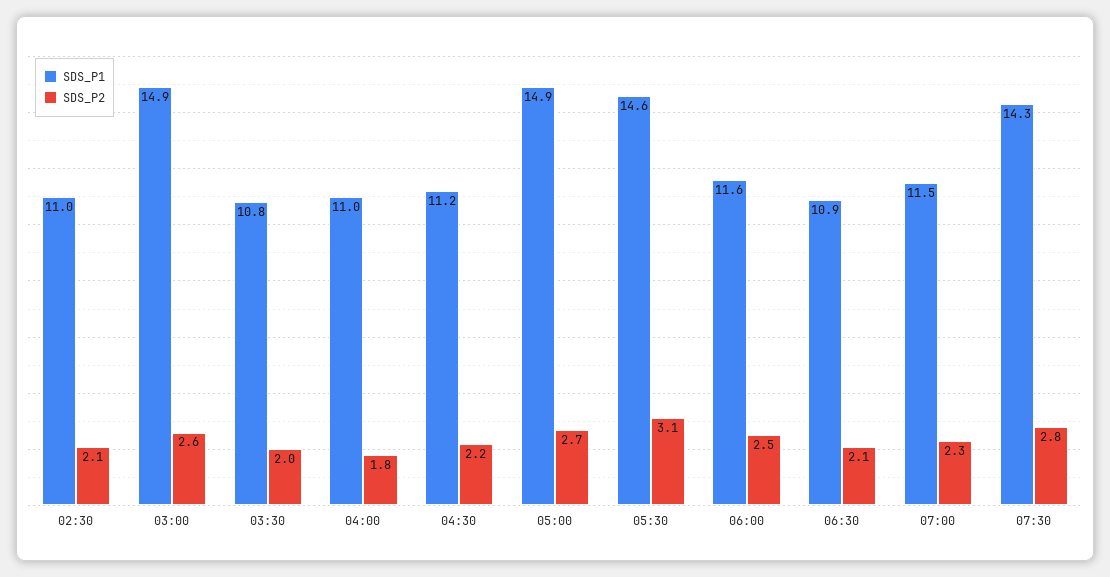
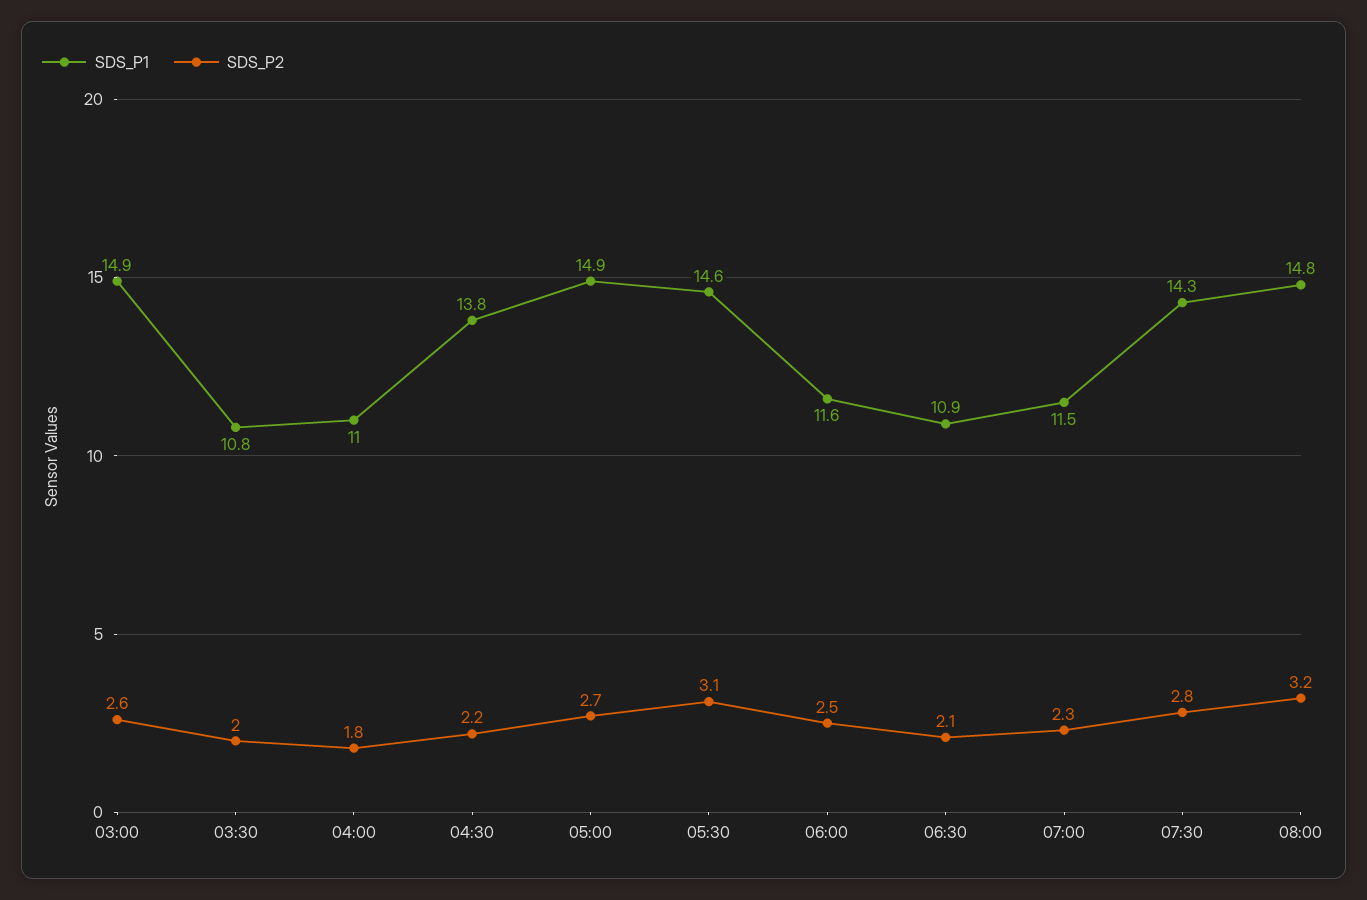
SDS_P1, 02:30: 11 -> none
SDS_P2, 02:30: 2.1 -> none
SDS_P1, 04:30: 11.2 -> 13.8
SDS_P1, 08:00: none -> 14.8
SDS_P2, 08:00: none -> 3.2

